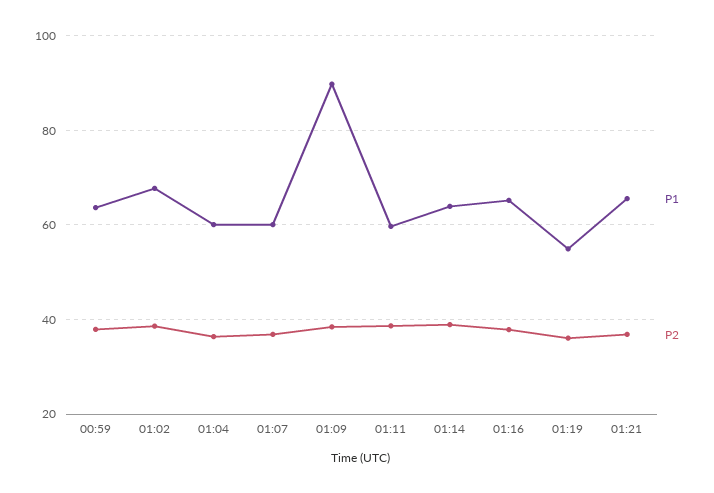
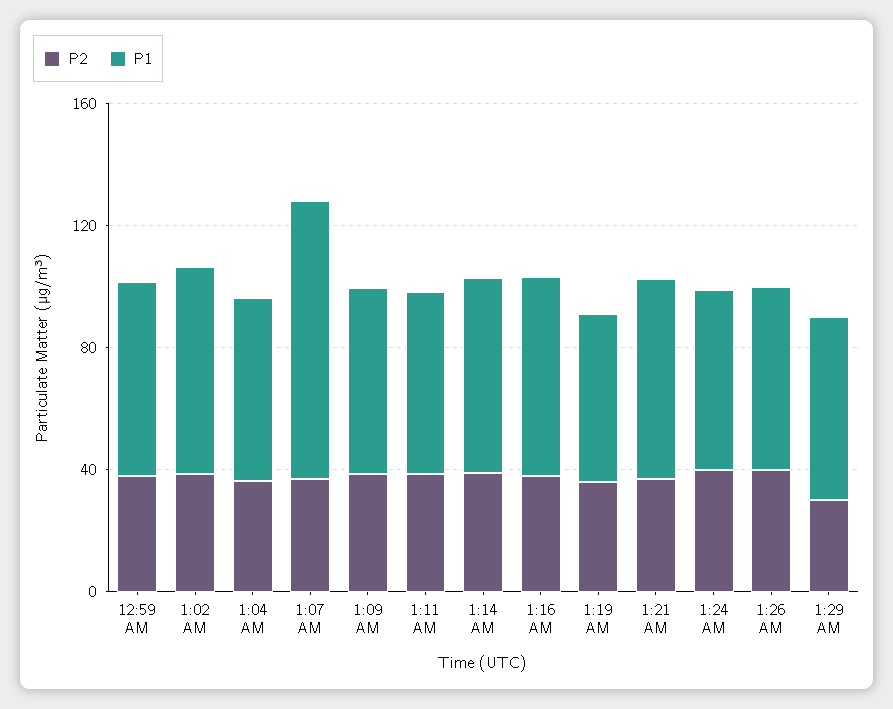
P1, 01:07: 60 -> 90
P1, 01:09: 90 -> 60
P2, 1:24 AM: none -> 40
P1, 1:24 AM: none -> 60
P2, 1:26 AM: none -> 40
P1, 1:26 AM: none -> 60
P2, 1:29 AM: none -> 30
P1, 1:29 AM: none -> 60

